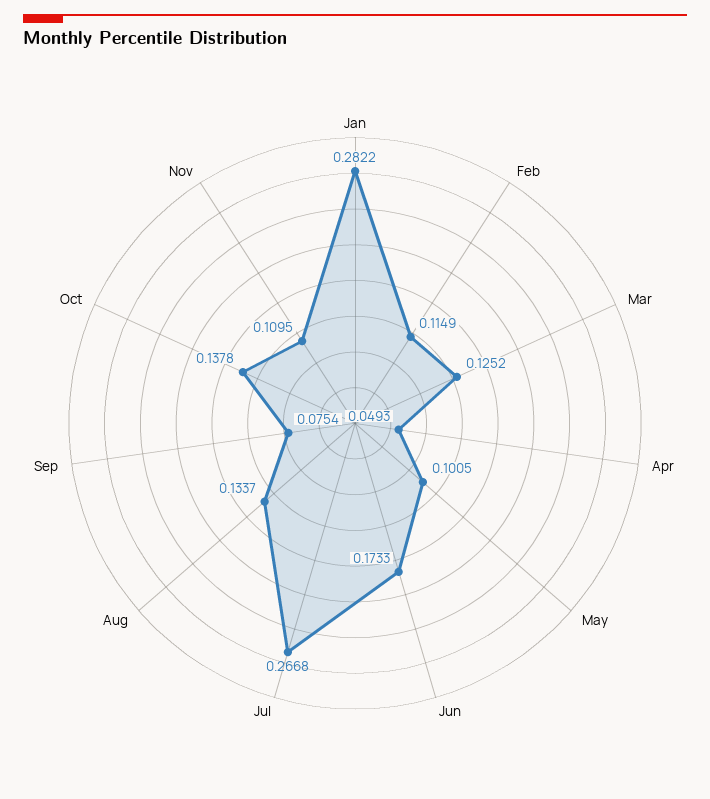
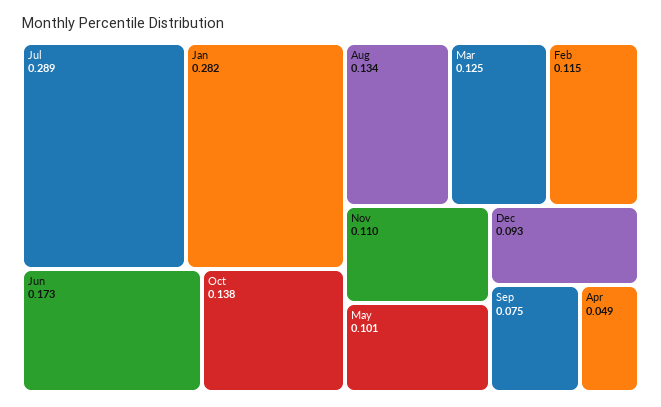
Jul: 0.2668 -> 0.289
Dec: none -> 0.093

